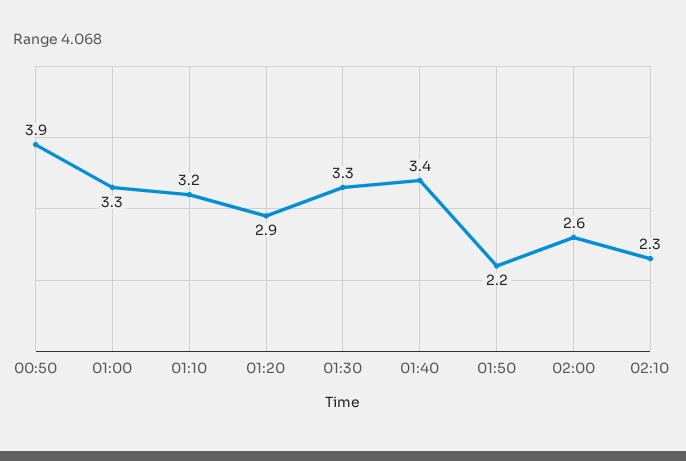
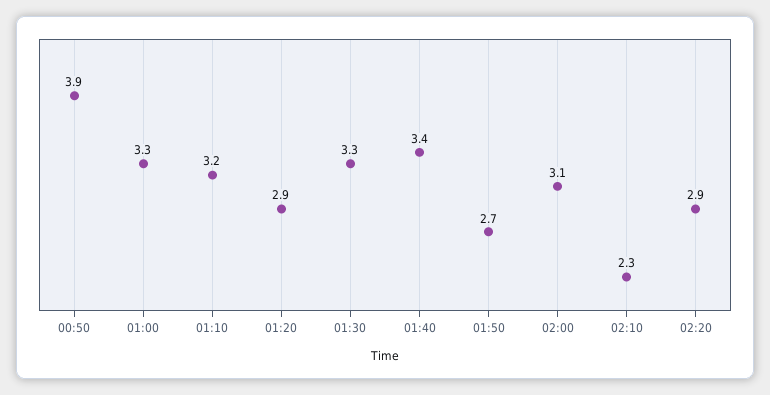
01:50: 2.2 -> 2.7
02:00: 2.6 -> 3.1
02:20: none -> 2.9

